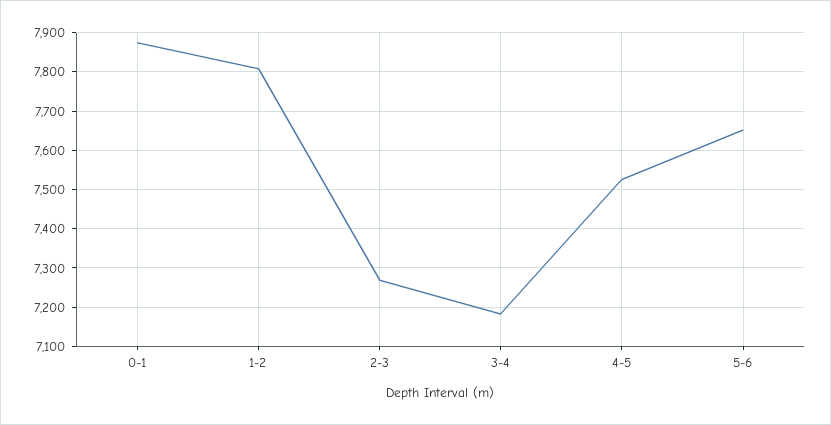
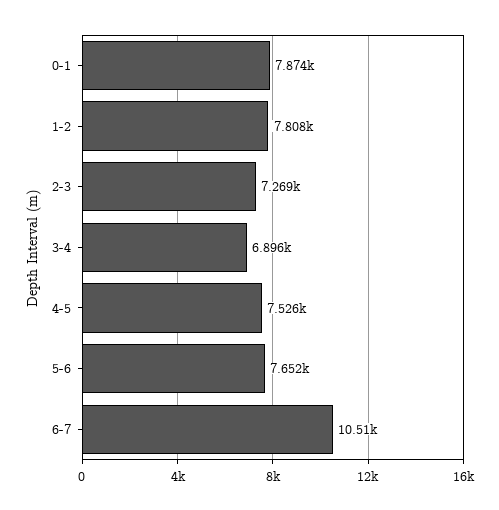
3-4: 7180 -> 6896
6-7: none -> 10510

